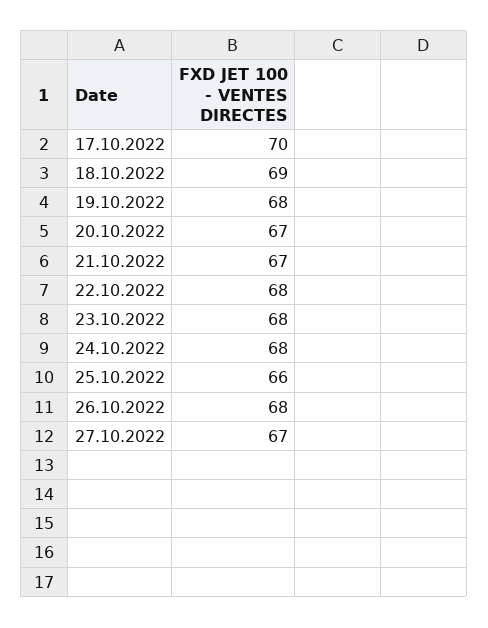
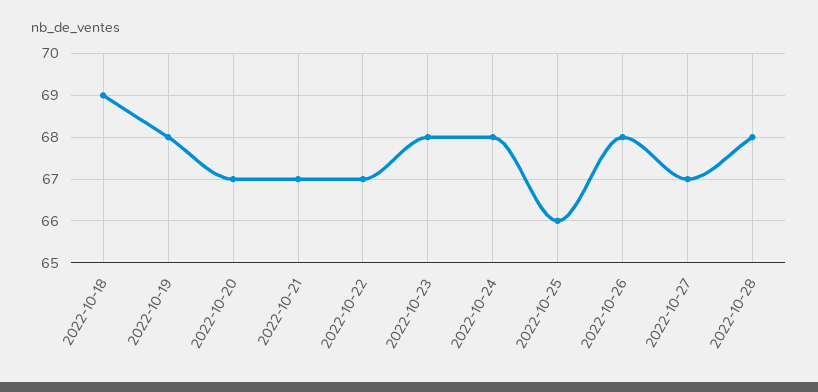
17.10.2022: 70 -> none
22.10.2022: 68 -> 67
2022-10-28: none -> 68

